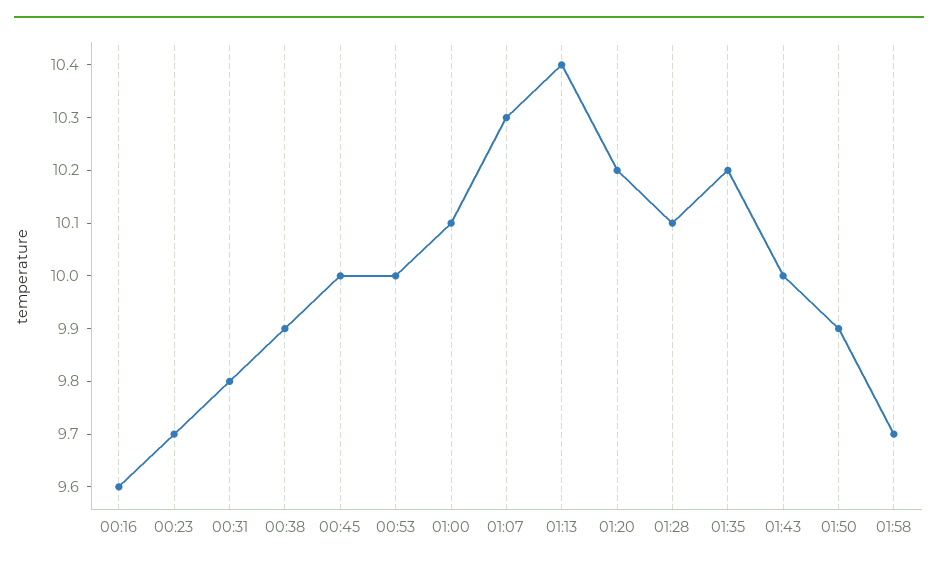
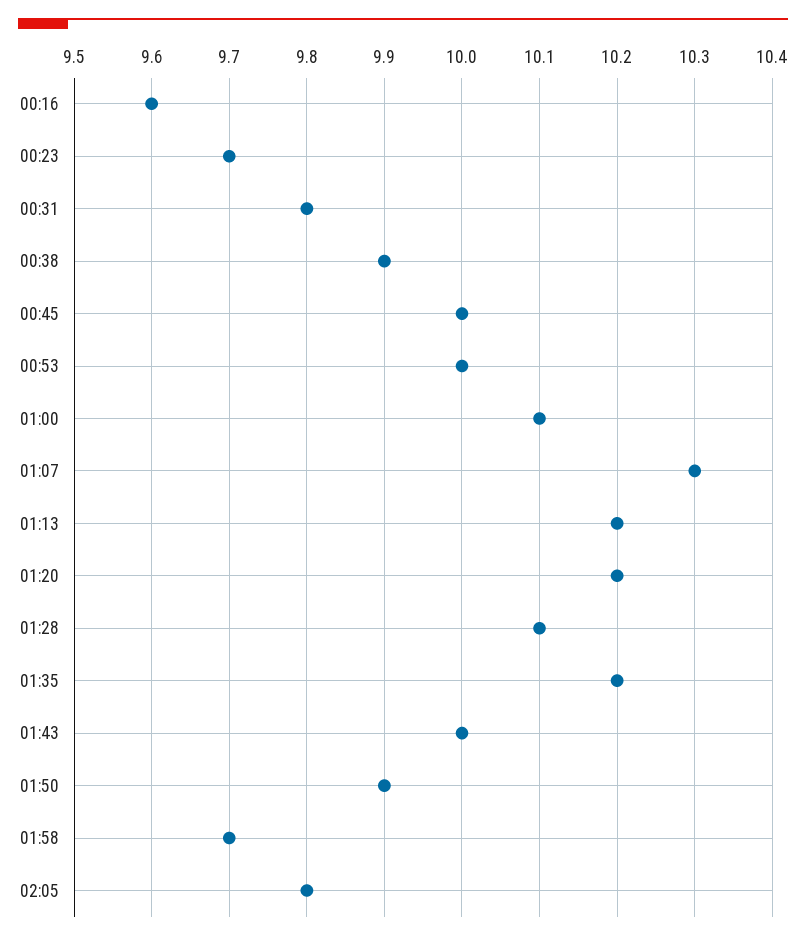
01:13: 10.4 -> 10.2
02:05: none -> 9.8

